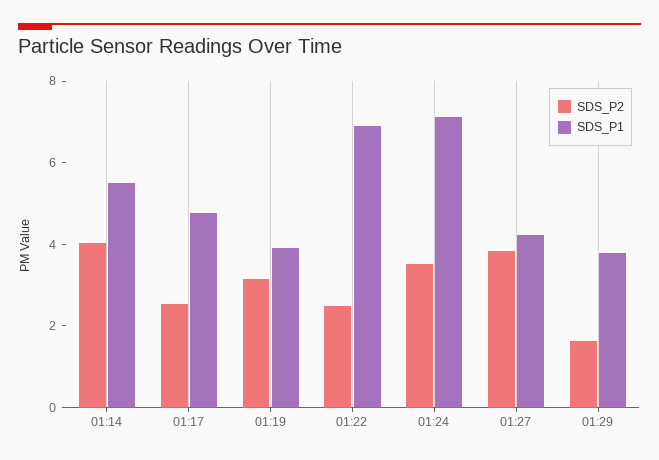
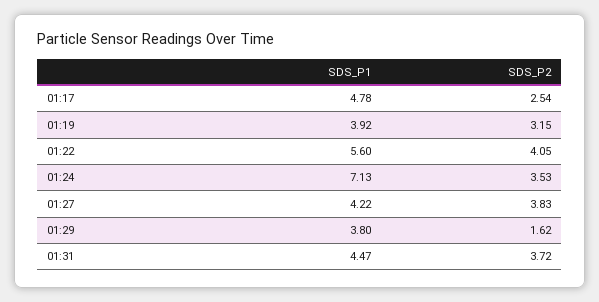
SDS_P2, 01:14: 4 -> none
SDS_P1, 01:14: 5.5 -> none
SDS_P2, 01:22: 2.5 -> 4.05
SDS_P1, 01:22: 7 -> 5.6
SDS_P1, 01:31: none -> 4.47
SDS_P2, 01:31: none -> 3.72

